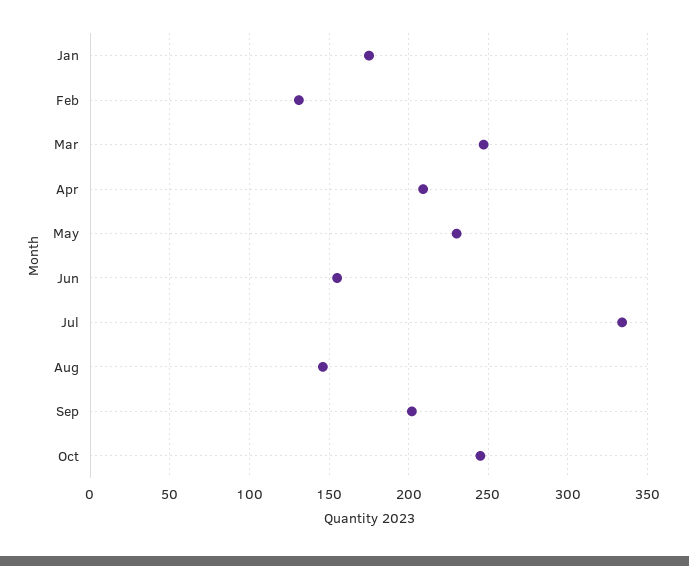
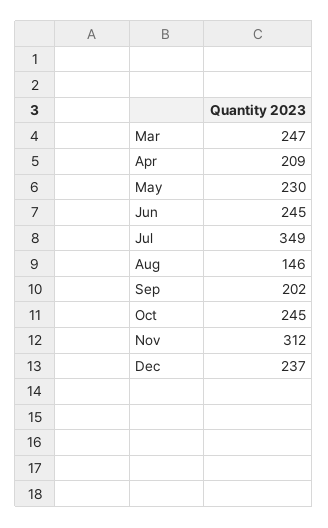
Jan: 175 -> none
Feb: 130 -> none
Jun: 155 -> 245
Jul: 335 -> 349
Nov: none -> 312
Dec: none -> 237

